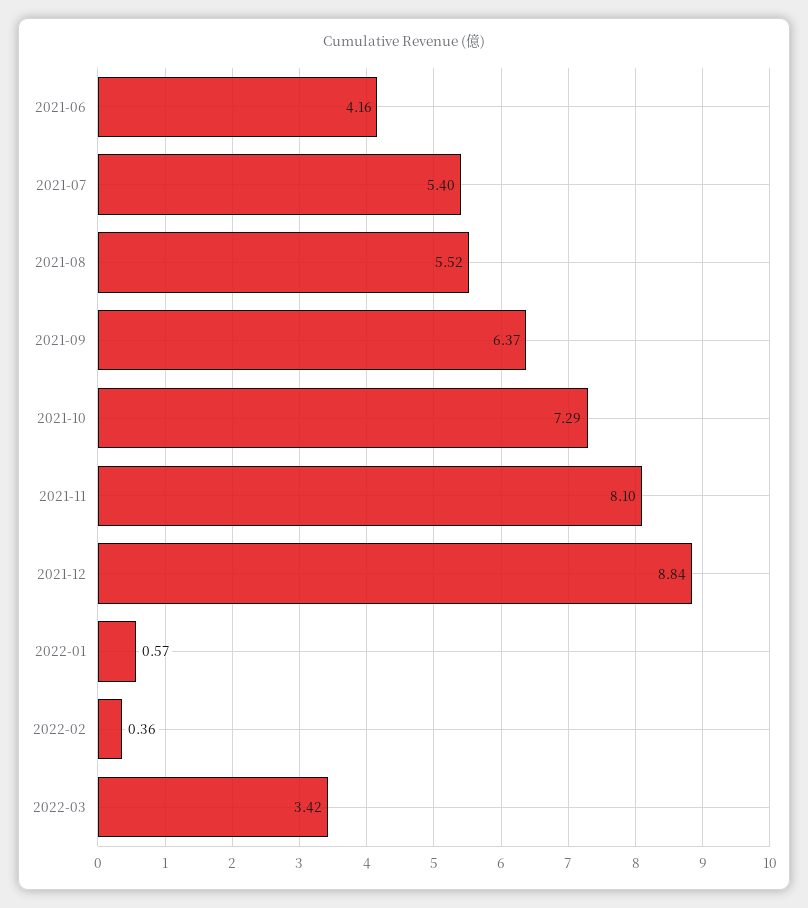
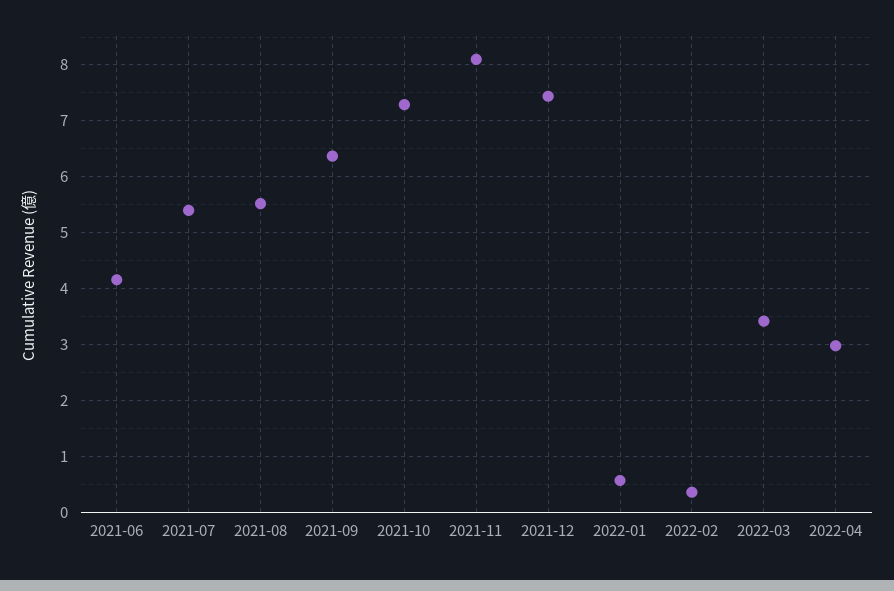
2021-12: 8.84 -> 7.4
2022-04: none -> 3

